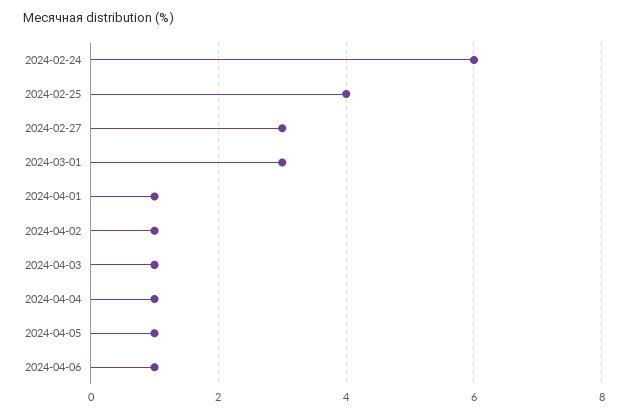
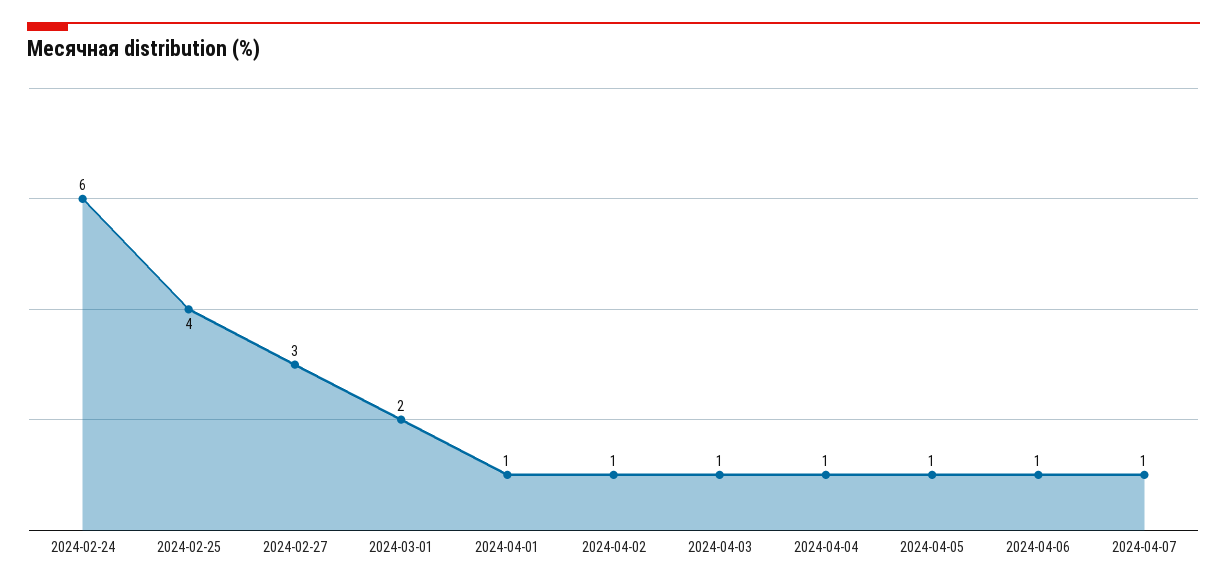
2024-03-01: 3 -> 2
2024-04-07: none -> 1

